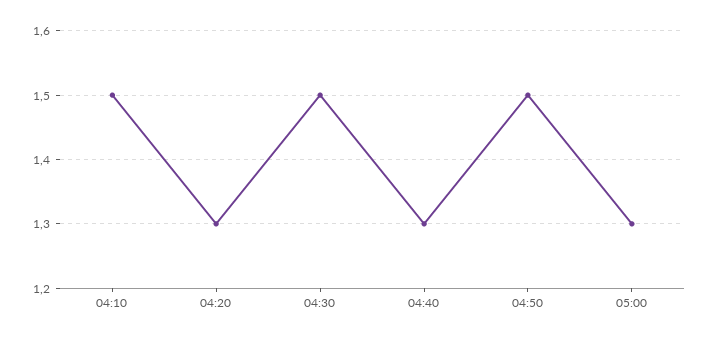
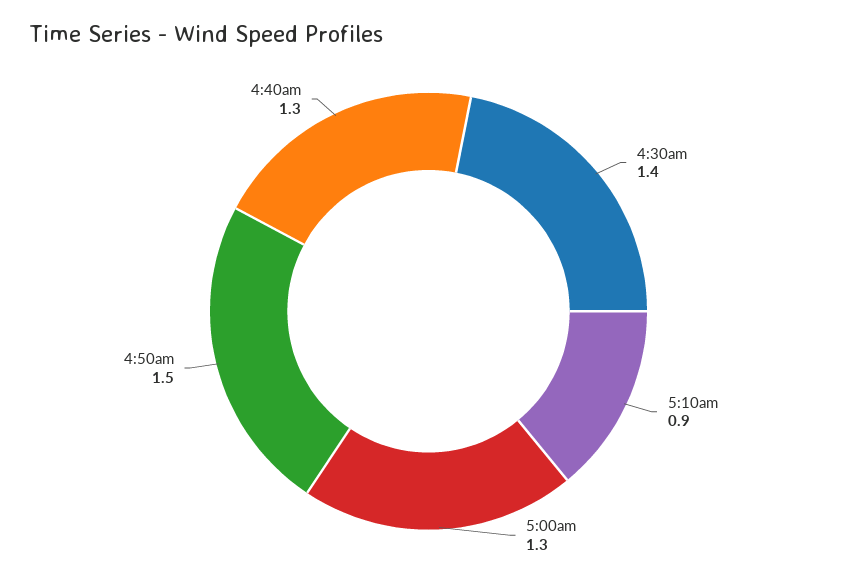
04:10: 1.5 -> none
04:20: 1.3 -> none
04:30: 1.5 -> 1.4
5:10am: none -> 0.9

